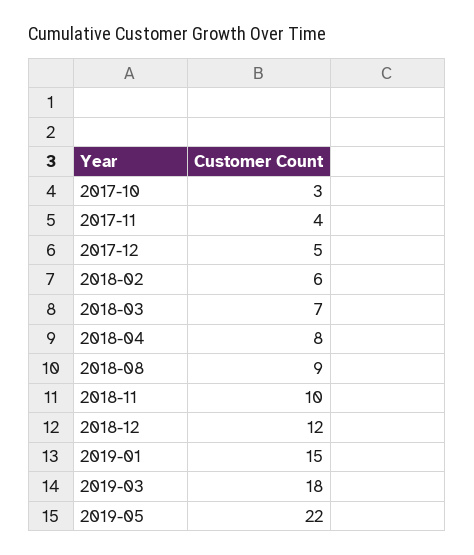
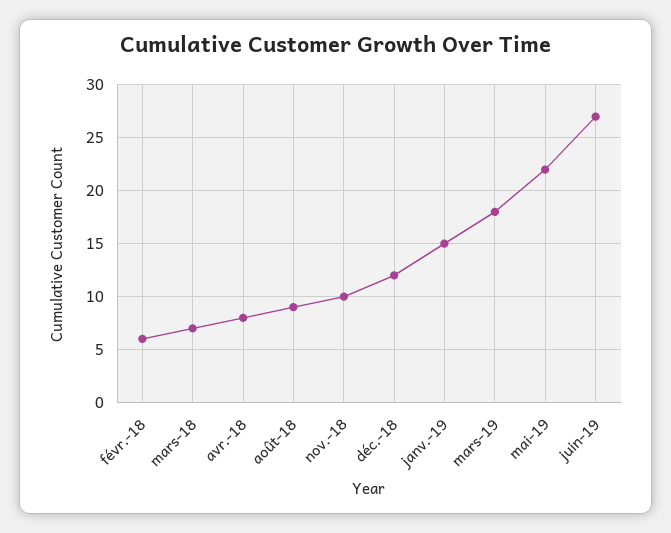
2017-10: 3 -> none
2017-11: 4 -> none
2017-12: 5 -> none
juin-19: none -> 27

